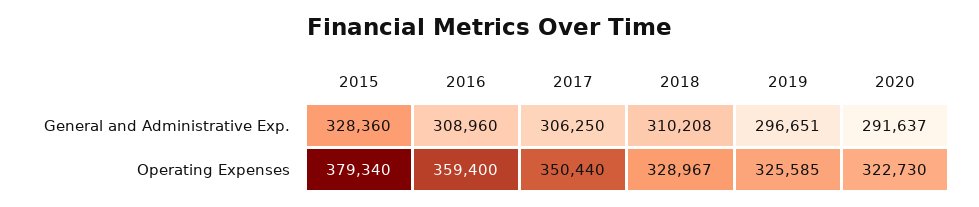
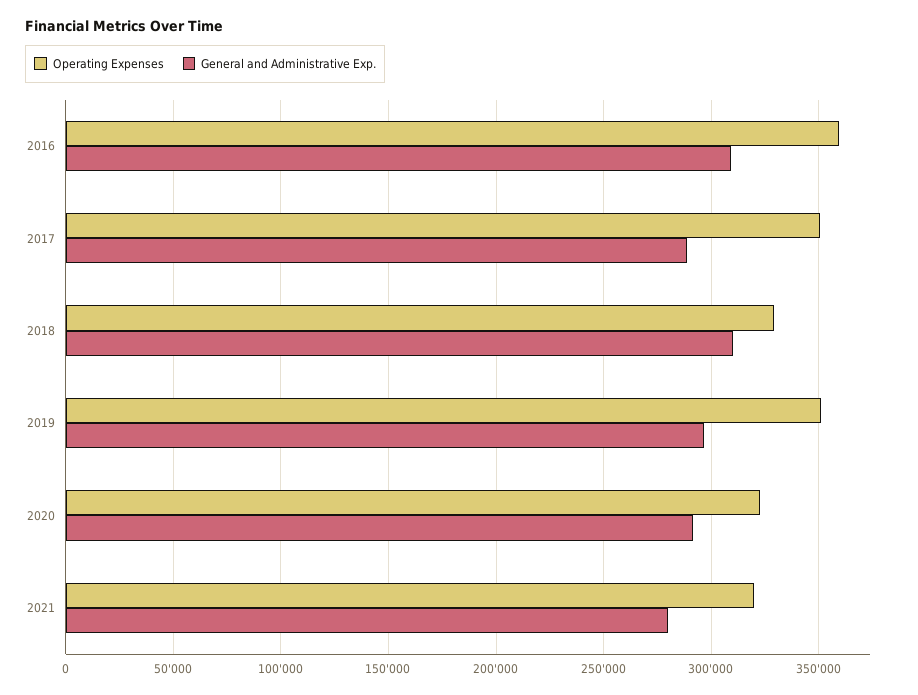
General and Administrative Exp., 2015: 328360 -> none
General and Administrative Exp., 2017: 306250 -> 290000
Operating Expenses, 2015: 379340 -> none
Operating Expenses, 2019: 325585 -> 350000
Operating Expenses, 2021: none -> 320000
General and Administrative Exp., 2021: none -> 280000

